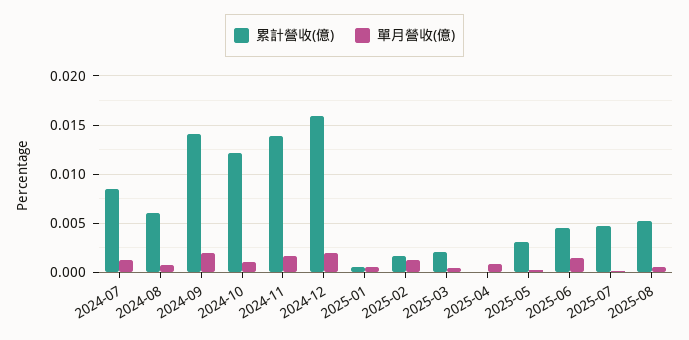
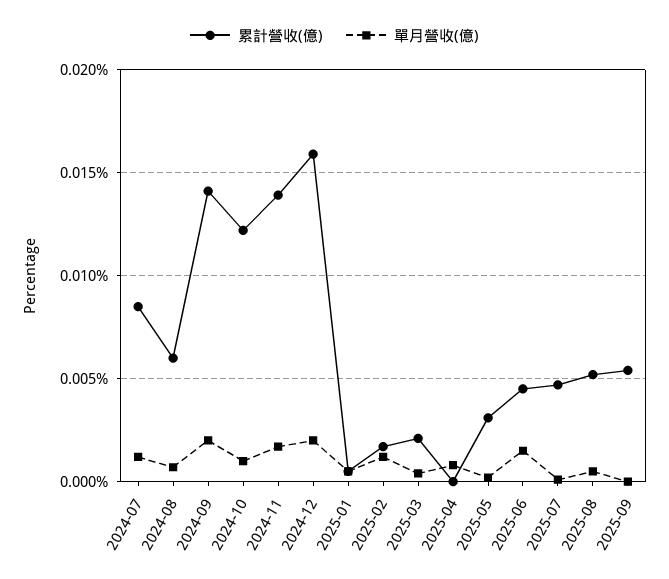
累計營收(億), 2025-09: none -> 0.0055
單月營收(億), 2025-09: none -> 0

